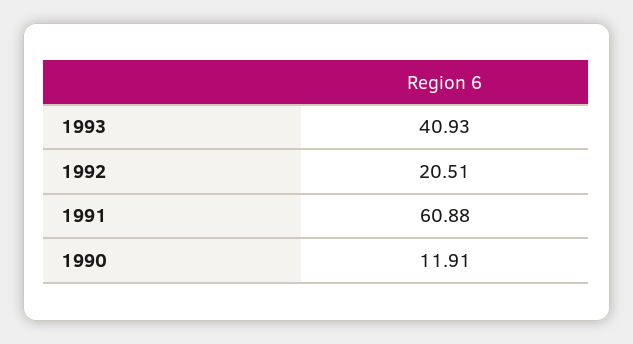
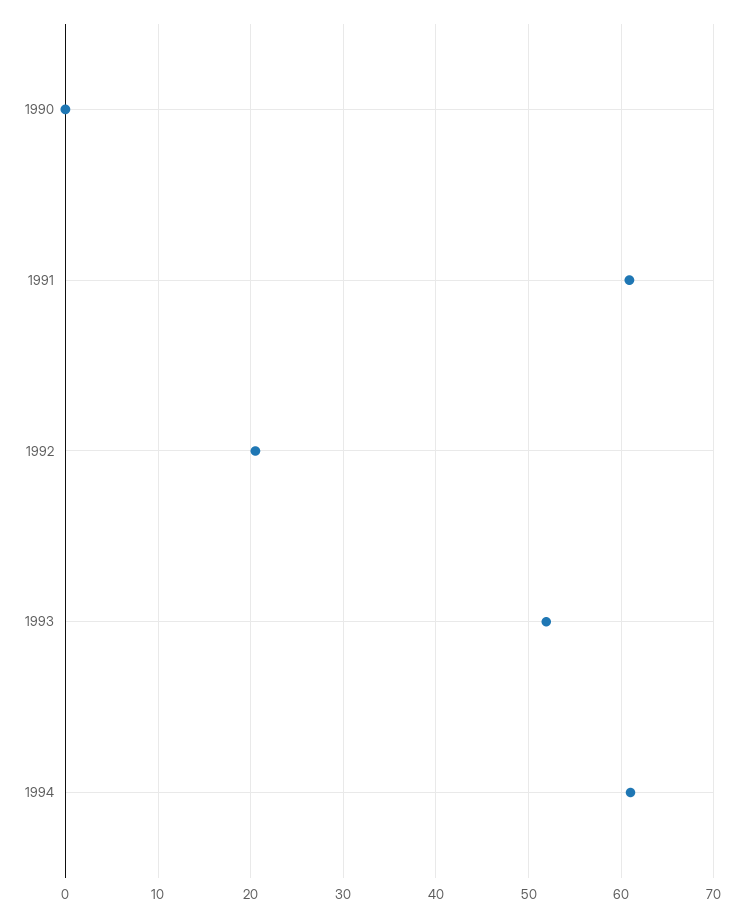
1993: 40.93 -> 52
1990: 11.91 -> 0
1994: none -> 61

